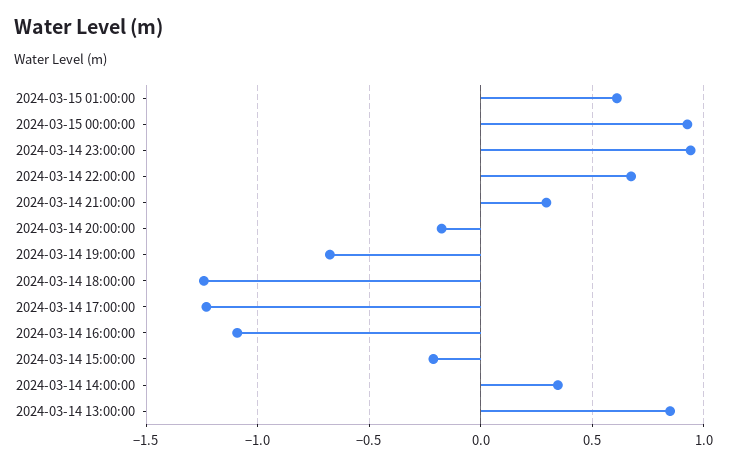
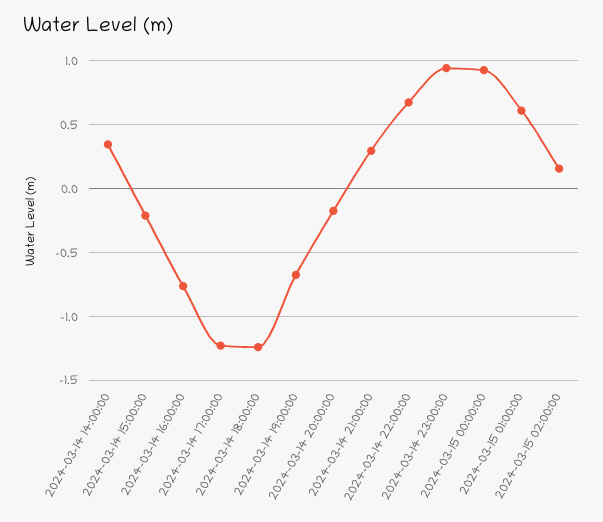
2024-03-14 16:00:00: -1.1 -> -0.75
2024-03-14 13:00:00: 0.85 -> none
2024-03-15 02:00:00: none -> 0.15

